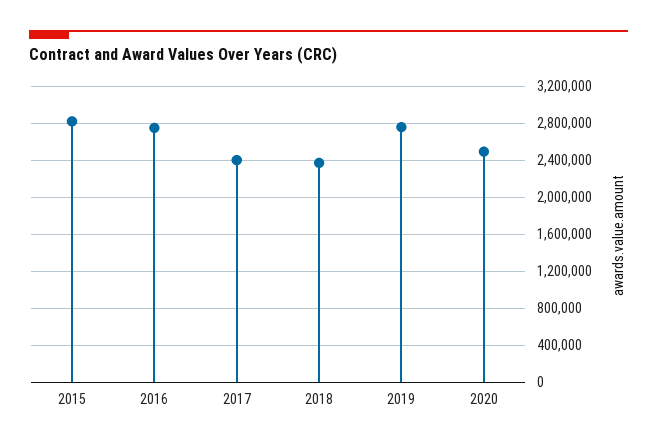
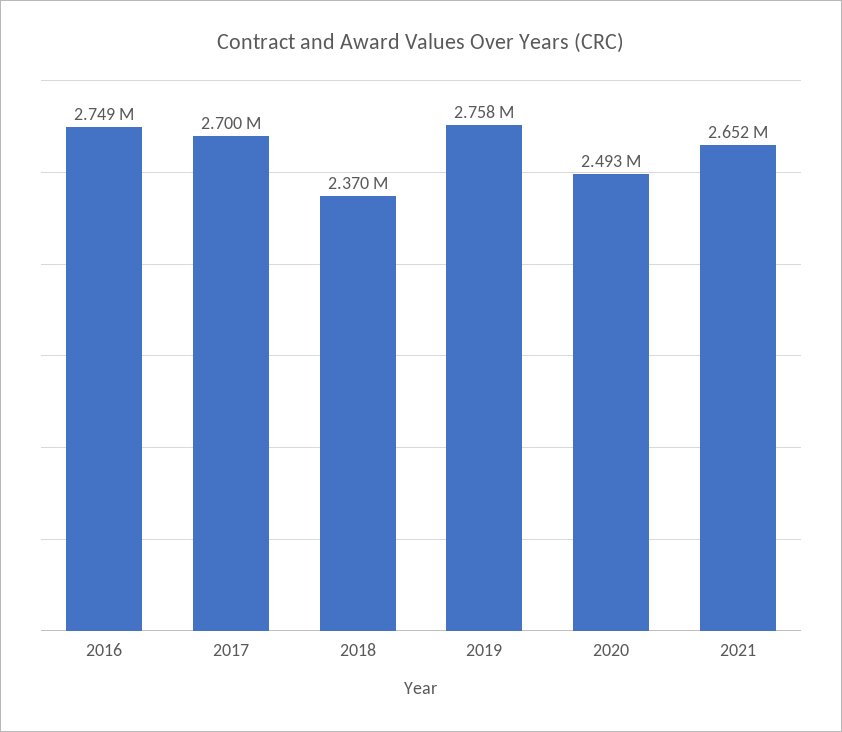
2015: 2800000 -> none
2017: 2400000 -> 2700000
2021: none -> 2652000

